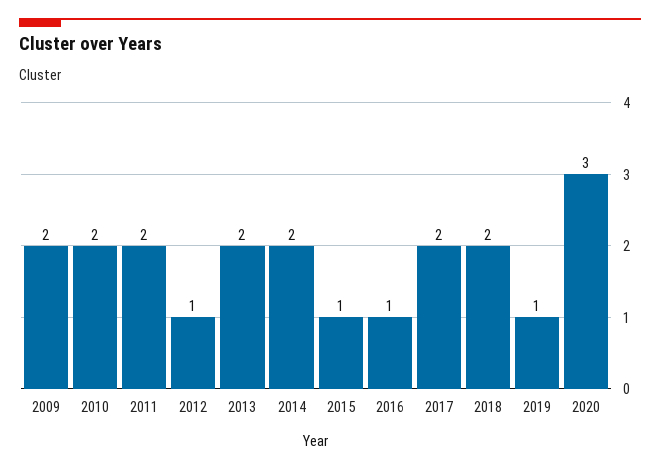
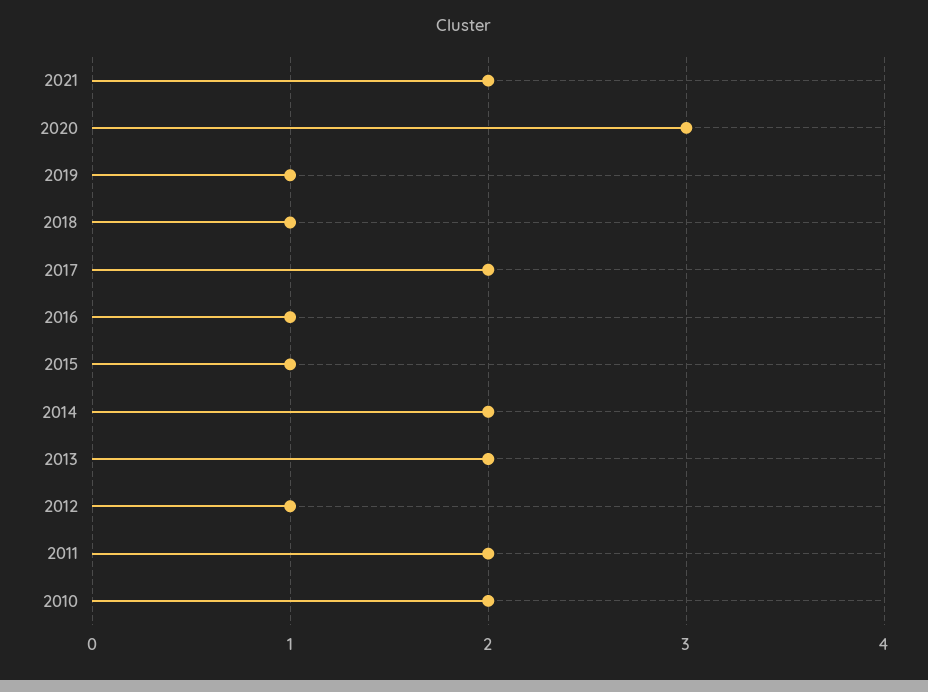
2009: 2 -> none
2018: 2 -> 1
2021: none -> 2

